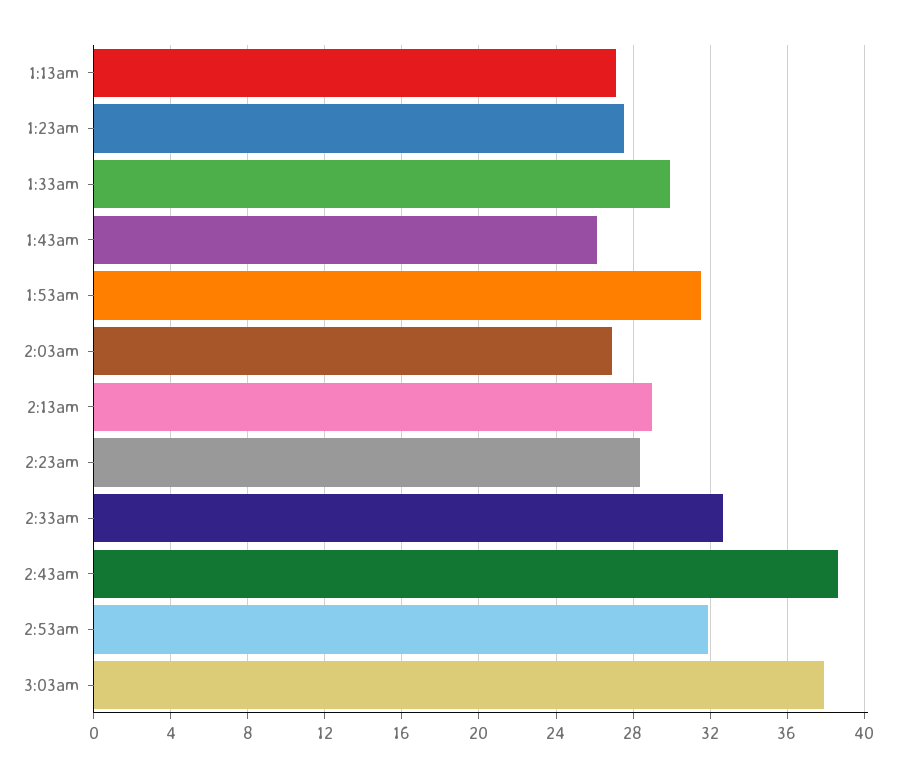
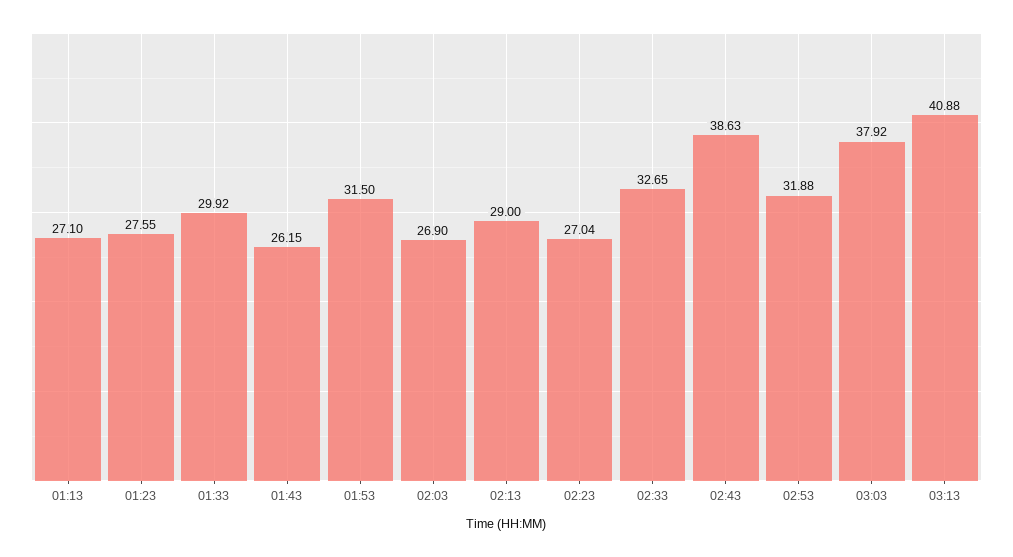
2:23am: 28.5 -> 27.04
03:13: none -> 40.88

